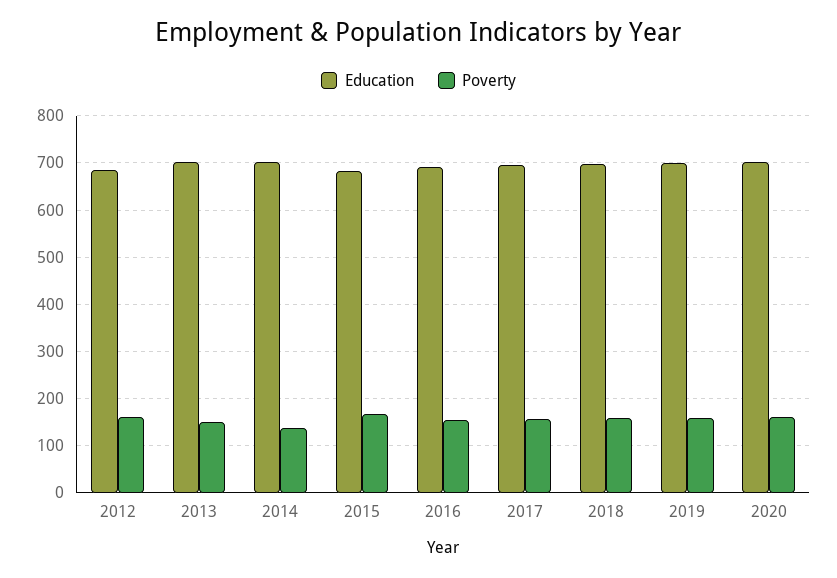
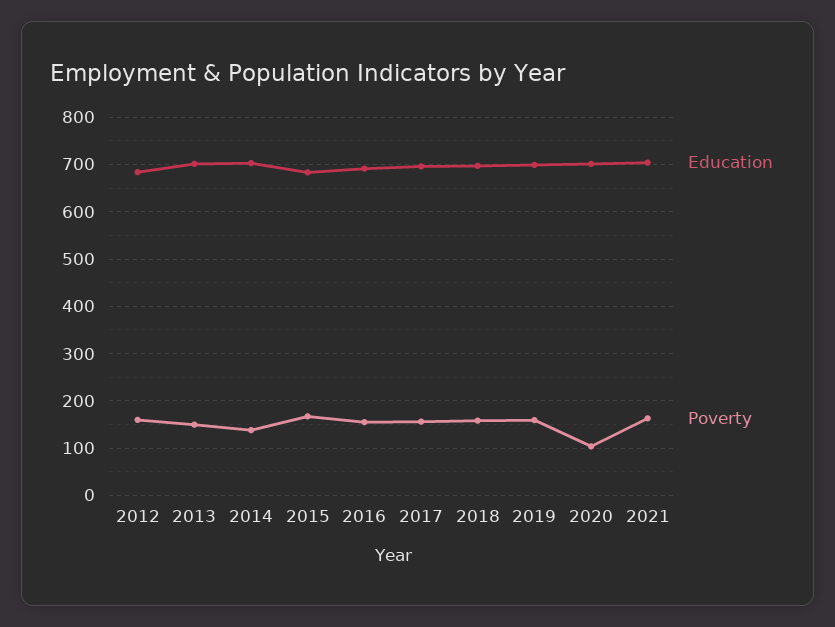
Poverty, 2020: 160 -> 100
Education, 2021: none -> 700
Poverty, 2021: none -> 160

